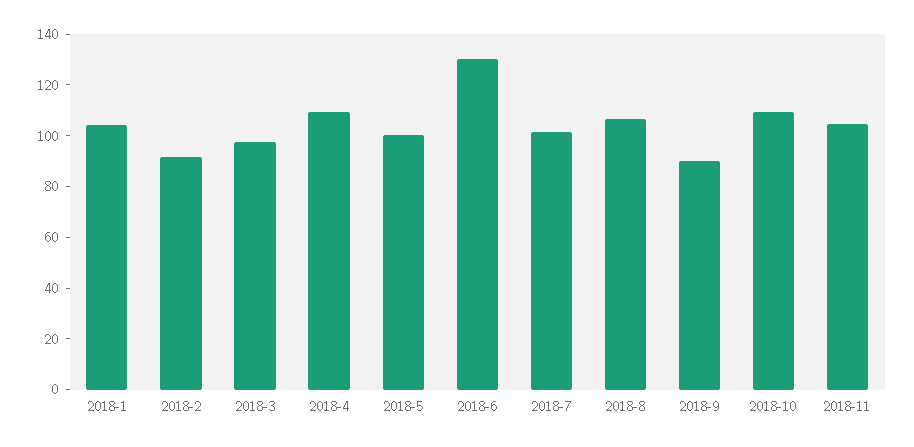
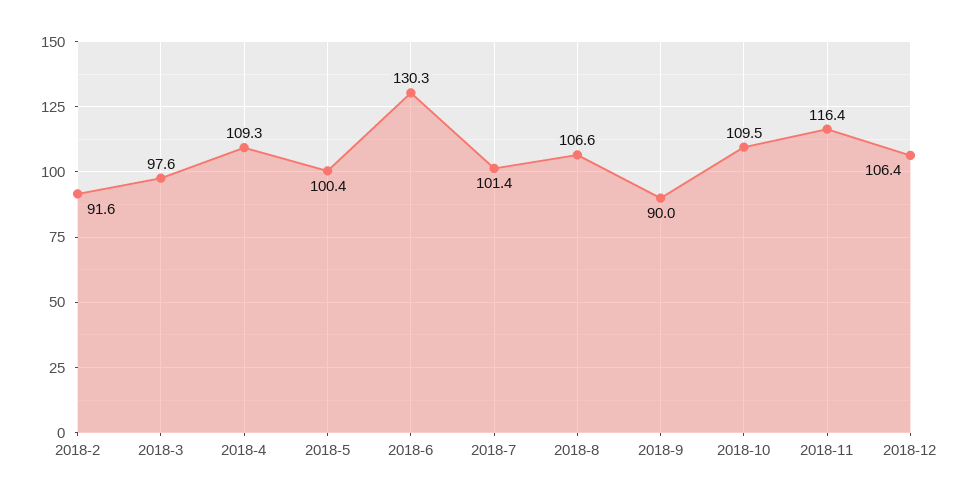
2018-1: 105 -> none
2018-11: 105 -> 116.4
2018-12: none -> 106.4

